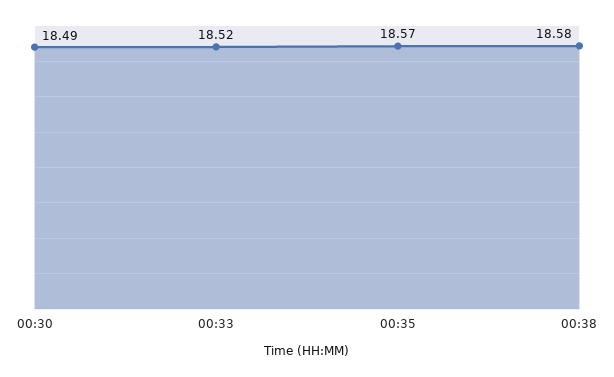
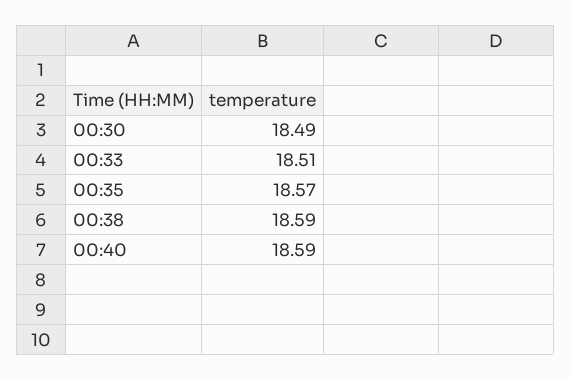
00:33: 18.52 -> 18.51
00:38: 18.58 -> 18.59
00:40: none -> 18.59

